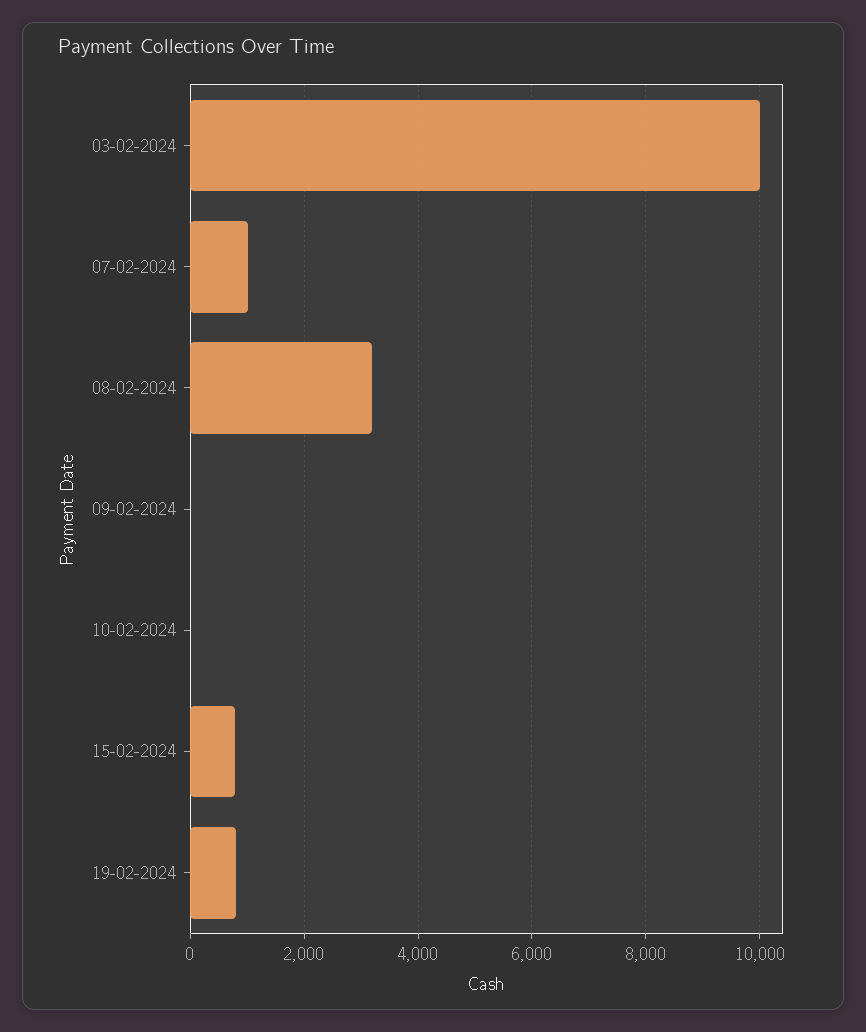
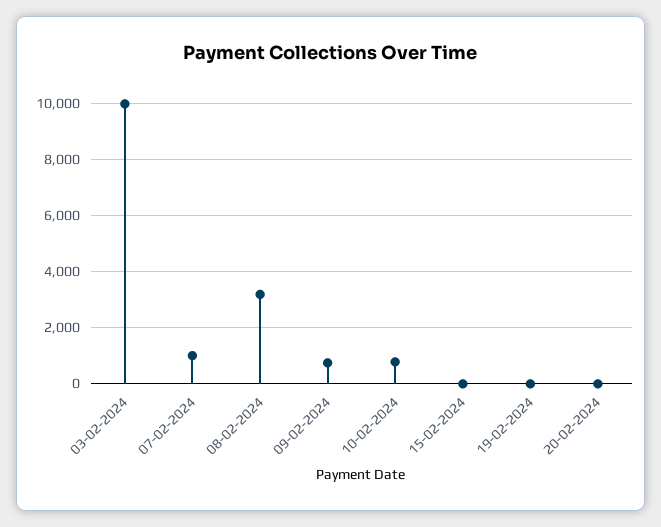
09-02-2024: 0 -> 750
10-02-2024: 0 -> 750
15-02-2024: 800 -> 0
19-02-2024: 800 -> 0
20-02-2024: none -> 0

